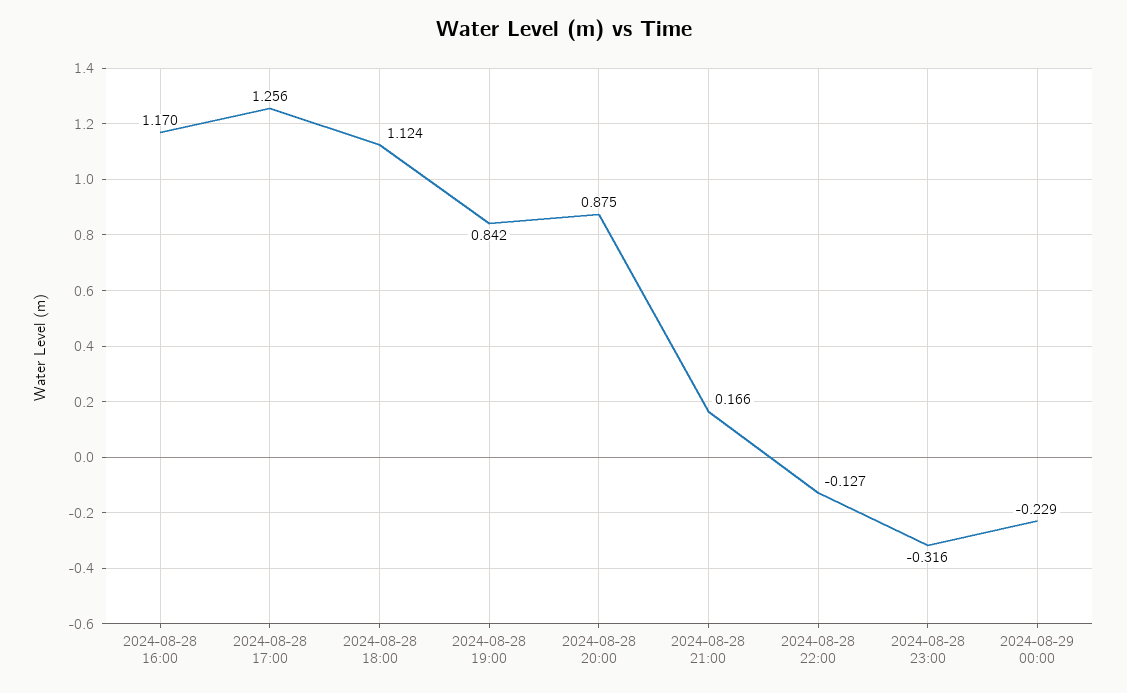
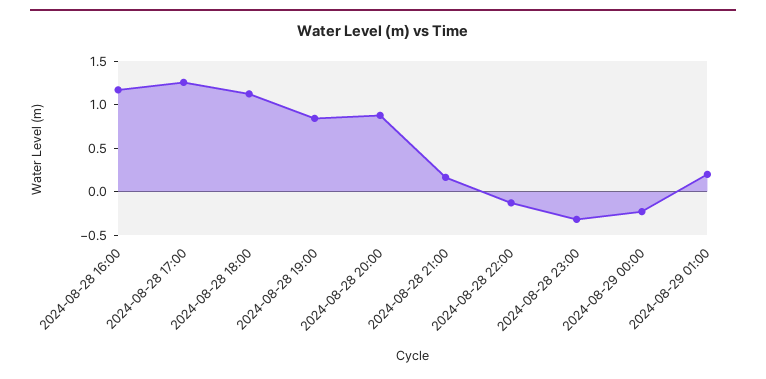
2024-08-29 01:00: none -> 0.2

